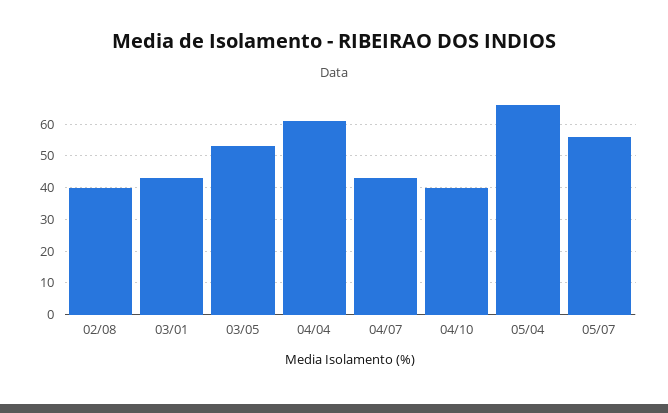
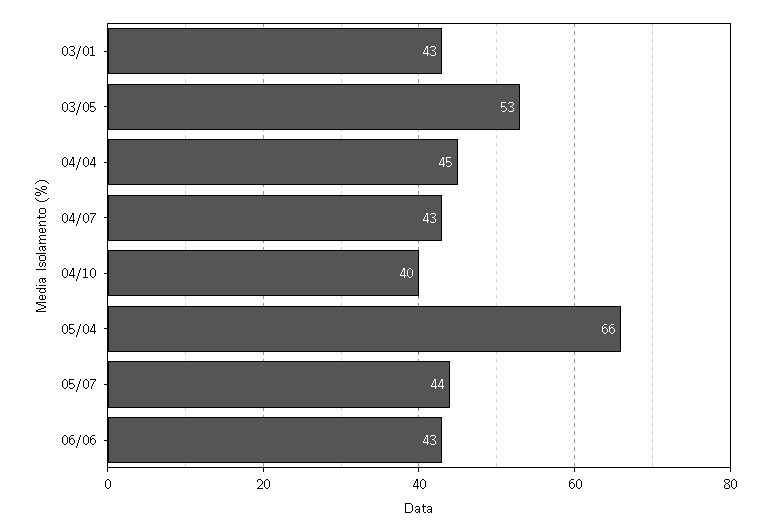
02/08: 40 -> none
04/04: 60 -> 45
05/07: 55 -> 44
06/06: none -> 43

